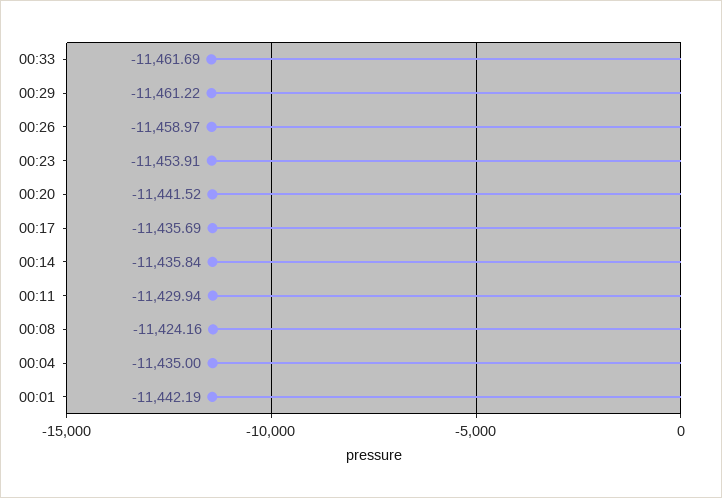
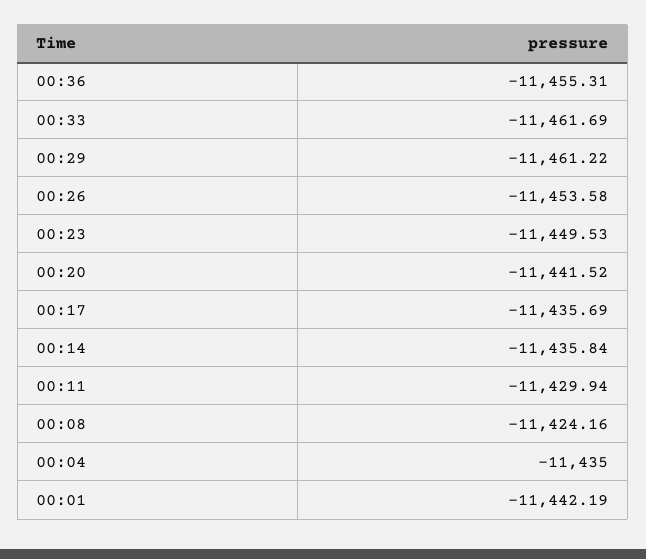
00:26: -11458.97 -> -11453.58
00:23: -11453.91 -> -11449.53
00:36: none -> -11455.31

